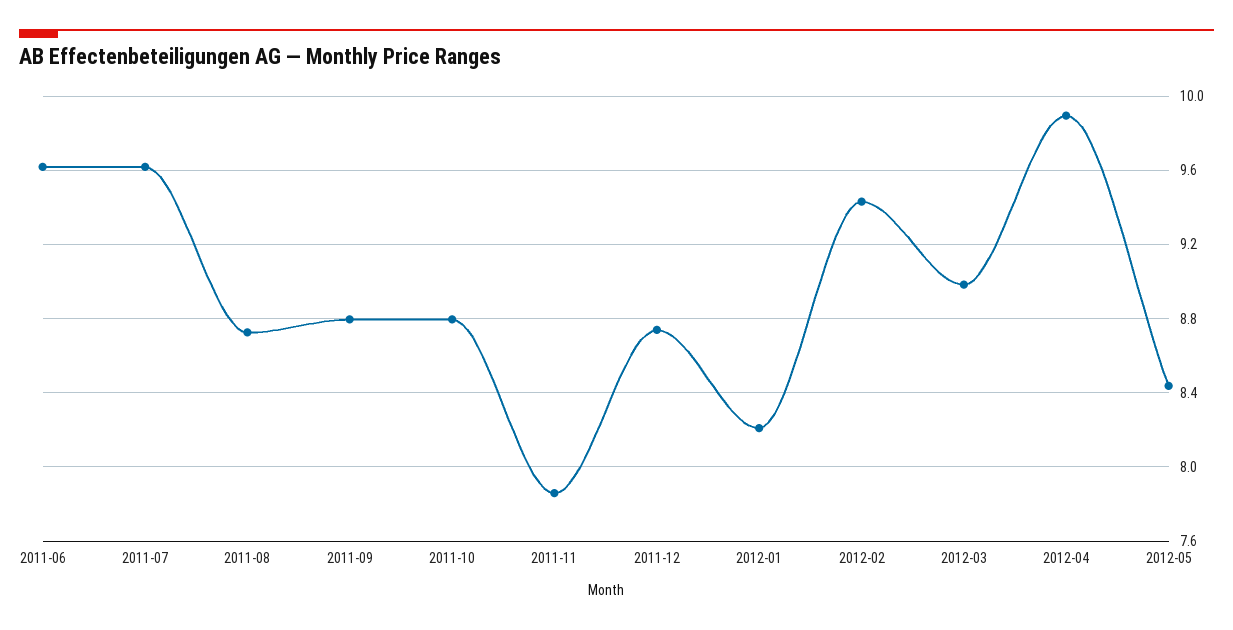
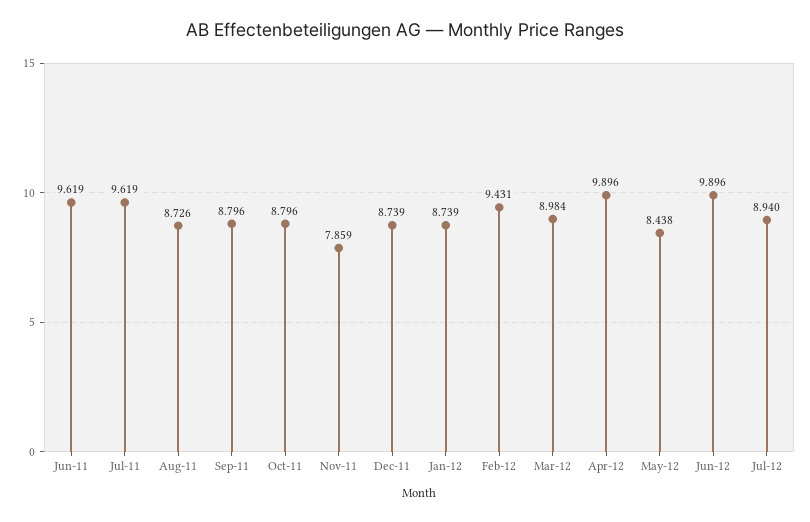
2012-01: 8.2 -> 8.739
Jun-12: none -> 9.896
Jul-12: none -> 8.94

